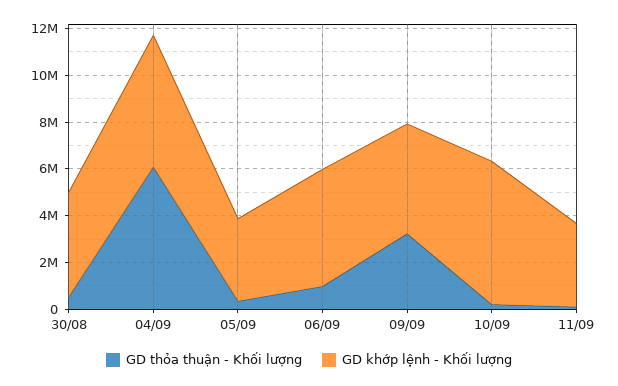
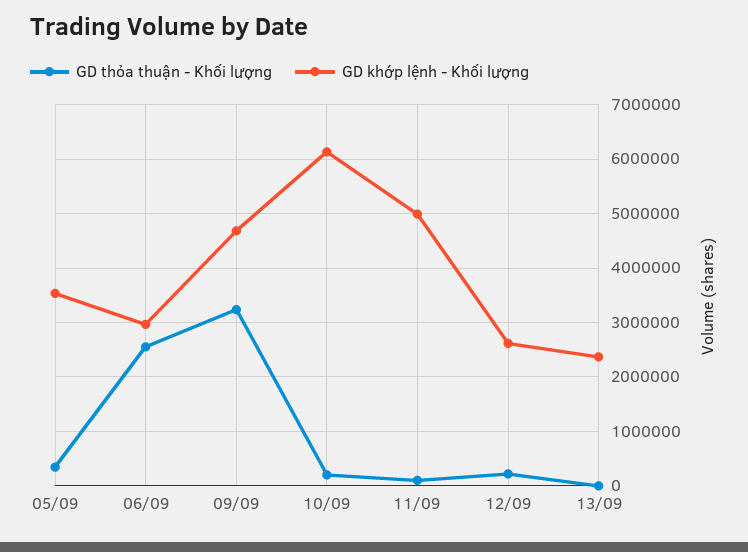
GD thỏa thuận - Khối lượng, 30/08: 500000 -> none
GD khớp lệnh - Khối lượng, 30/08: 4500000 -> none
GD thỏa thuận - Khối lượng, 04/09: 6000000 -> none
GD khớp lệnh - Khối lượng, 04/09: 5500000 -> none
GD thỏa thuận - Khối lượng, 06/09: 1000000 -> 2600000
GD khớp lệnh - Khối lượng, 06/09: 5000000 -> 3000000
GD khớp lệnh - Khối lượng, 11/09: 3500000 -> 5000000
GD thỏa thuận - Khối lượng, 12/09: none -> 200000
GD khớp lệnh - Khối lượng, 12/09: none -> 2600000
GD thỏa thuận - Khối lượng, 13/09: none -> 0
GD khớp lệnh - Khối lượng, 13/09: none -> 2400000

